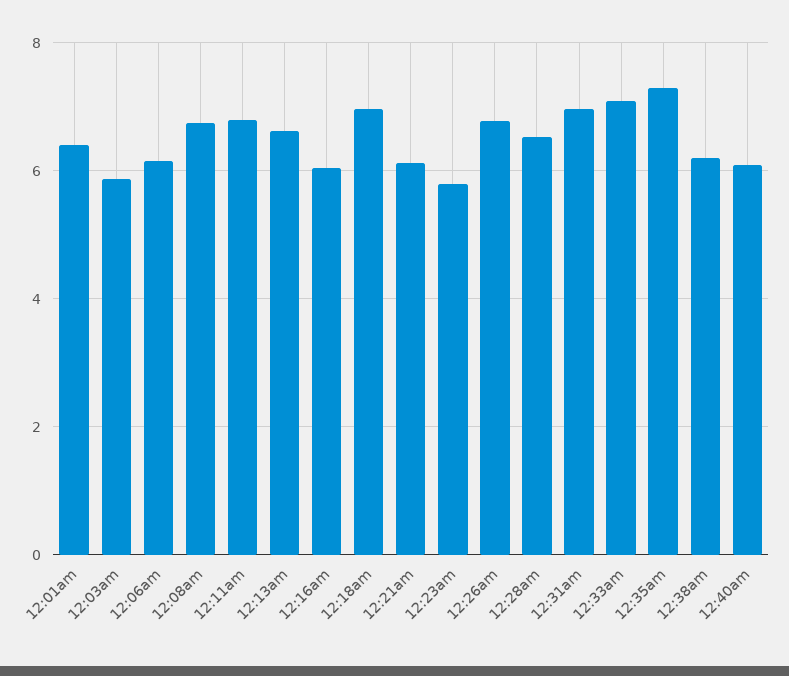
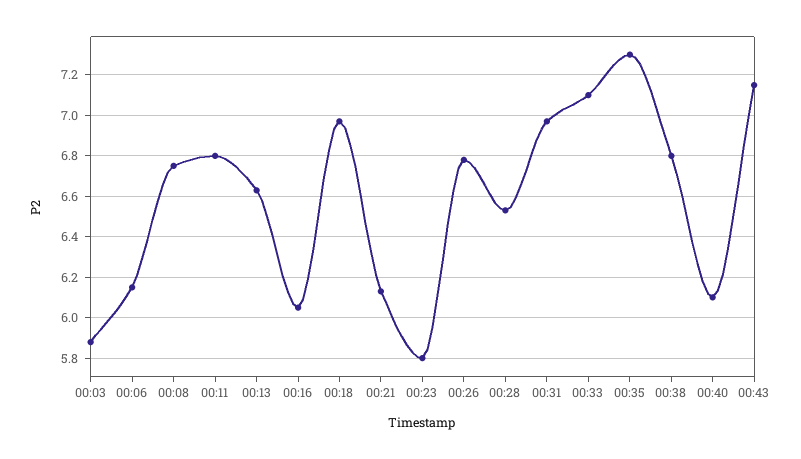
12:01am: 6.4 -> none
12:38am: 6.2 -> 6.8
00:43: none -> 7.15

